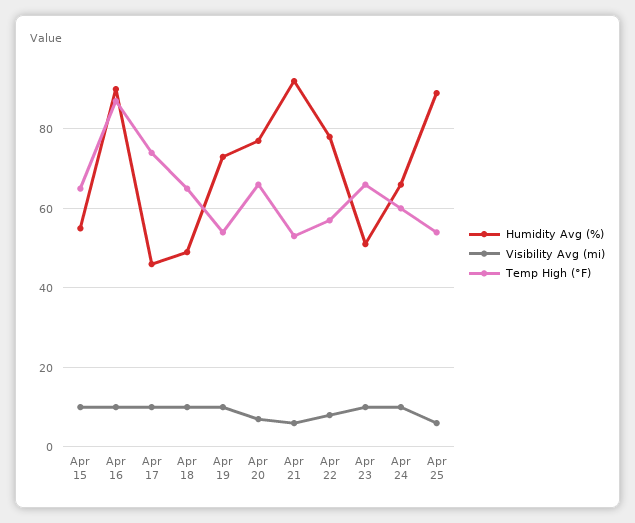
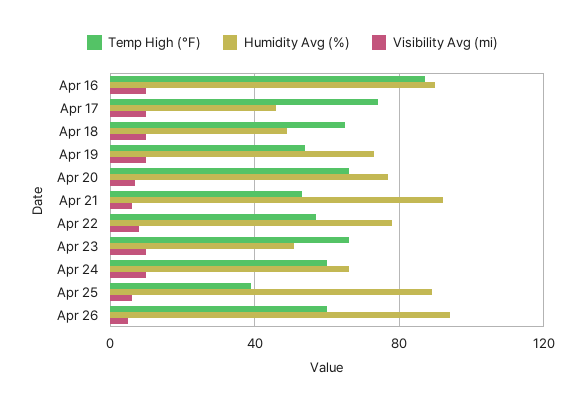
Humidity Avg (%), Apr 15: 55 -> none
Visibility Avg (mi), Apr 15: 10 -> none
Temp High (°F), Apr 15: 65 -> none
Temp High (°F), Apr 25: 55 -> 40
Temp High (°F), Apr 26: none -> 60
Humidity Avg (%), Apr 26: none -> 95
Visibility Avg (mi), Apr 26: none -> 5

